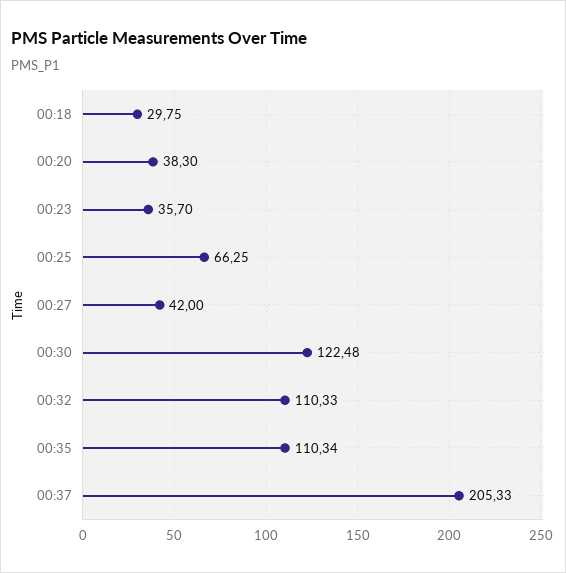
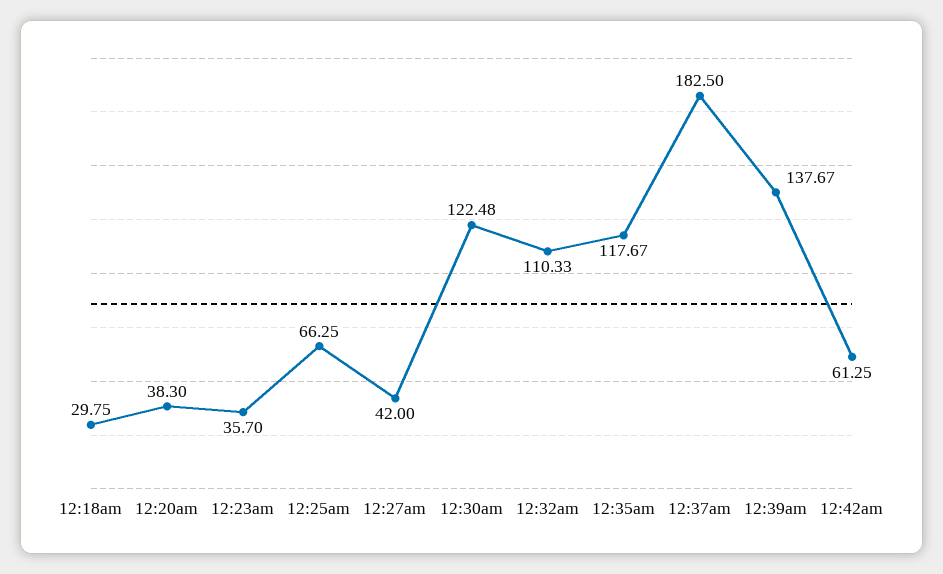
00:35: 110.34 -> 117.67
00:37: 205.33 -> 182.5
12:39am: none -> 137.67
12:42am: none -> 61.25

